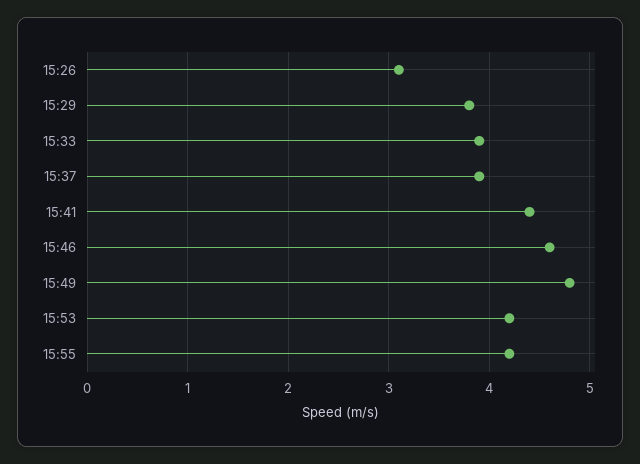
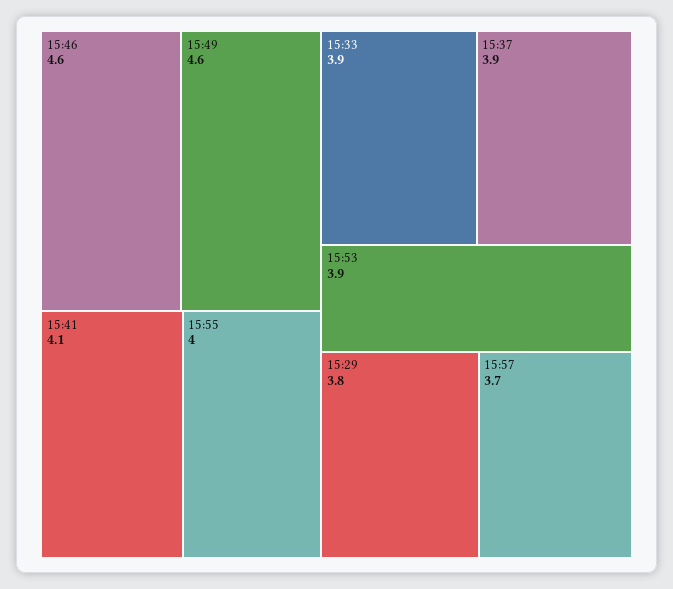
15:26: 3.1 -> none
15:41: 4.4 -> 4.1
15:49: 4.8 -> 4.6
15:53: 4.2 -> 3.9
15:55: 4.2 -> 4
15:57: none -> 3.7

